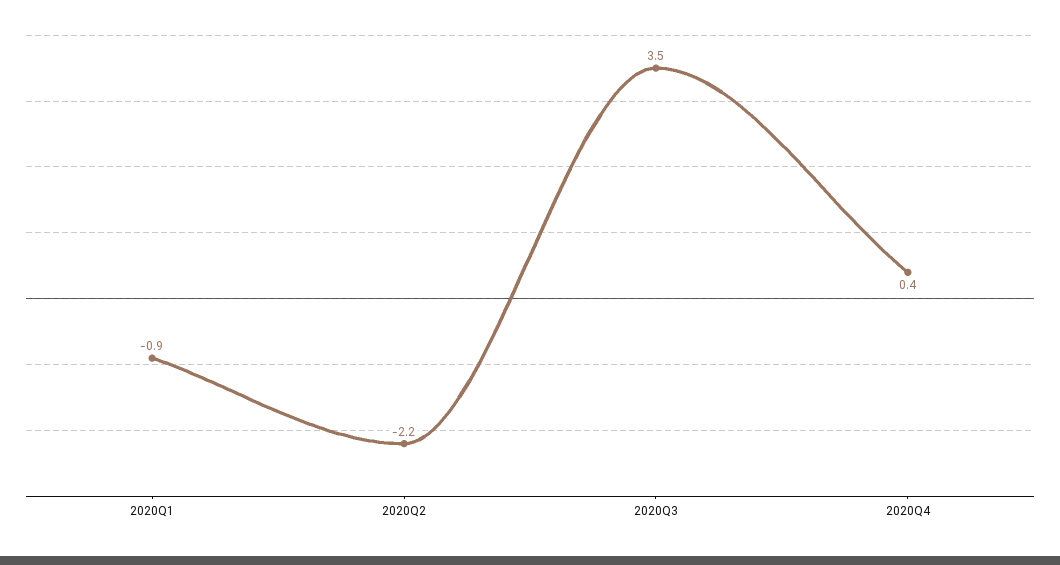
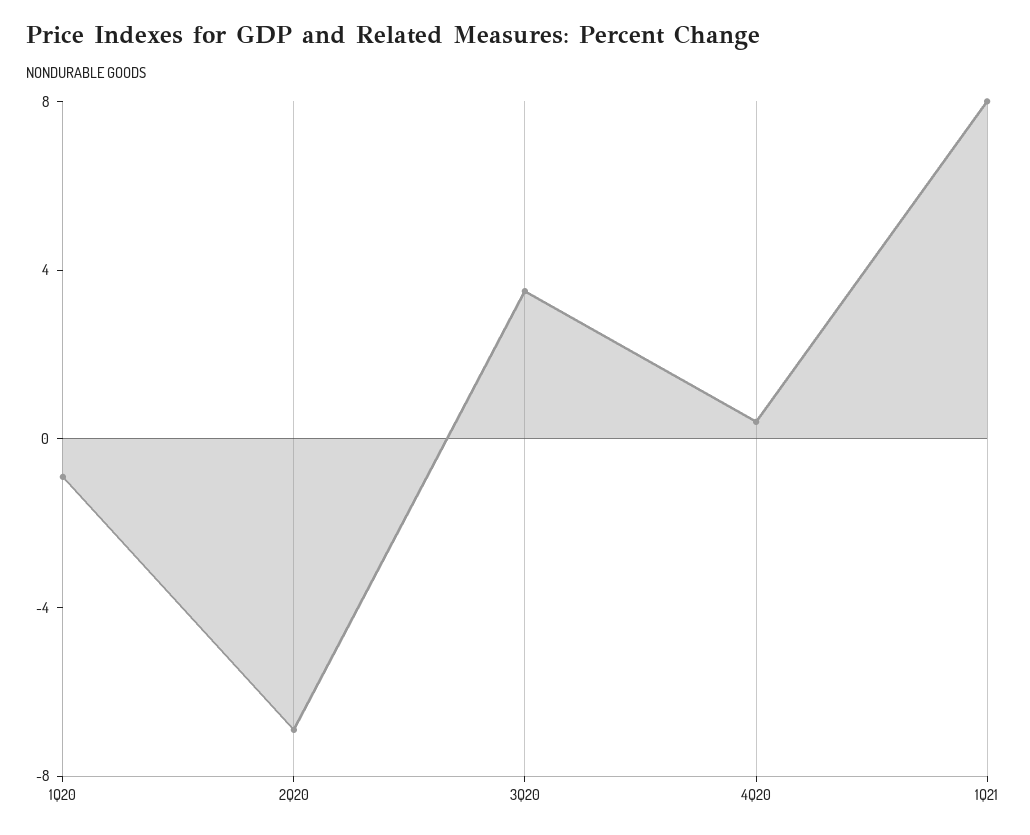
2020Q2: -2.2 -> -7
1Q21: none -> 8

